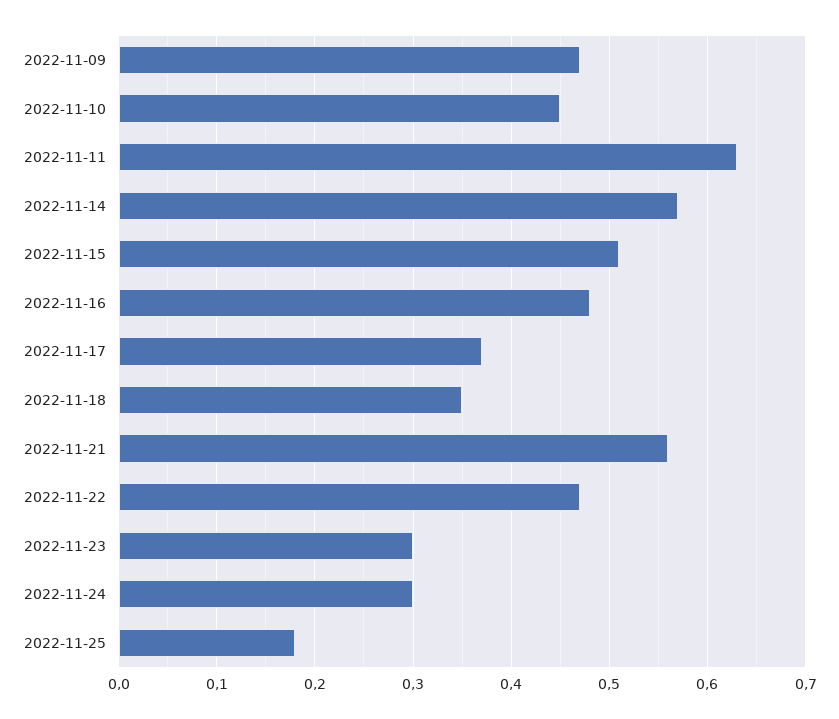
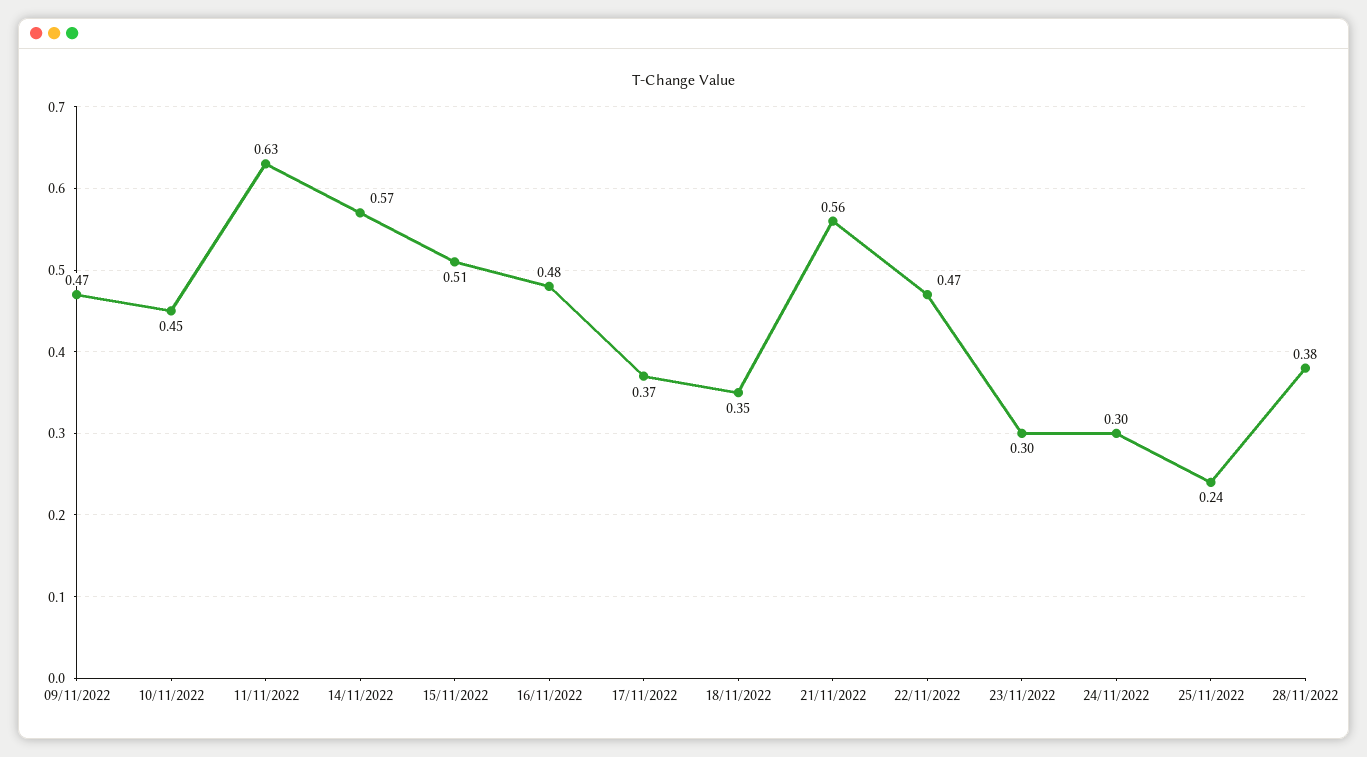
2022-11-25: 0.18 -> 0.24
28/11/2022: none -> 0.38

